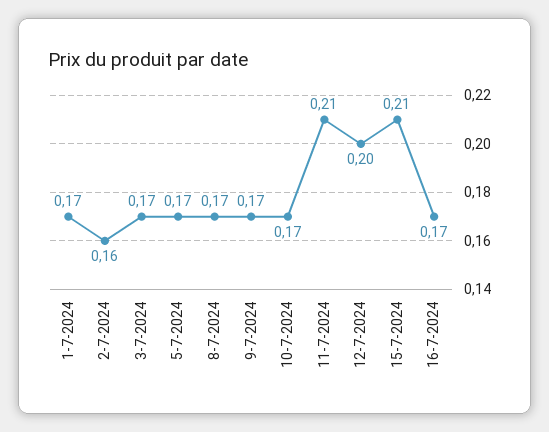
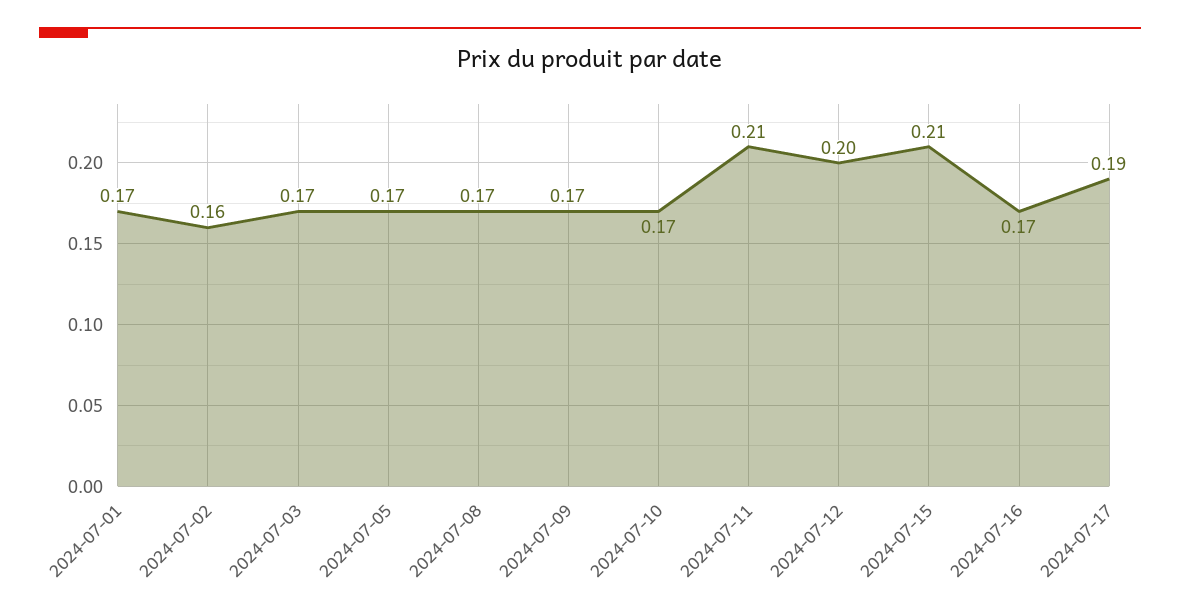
2024-07-17: none -> 0.19

